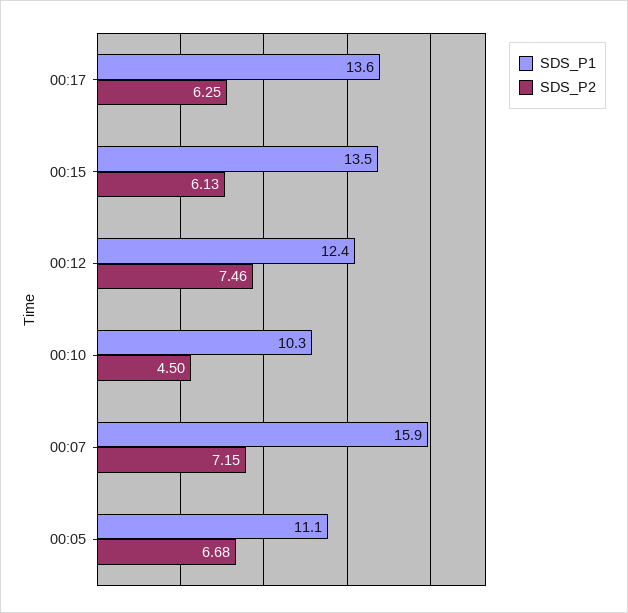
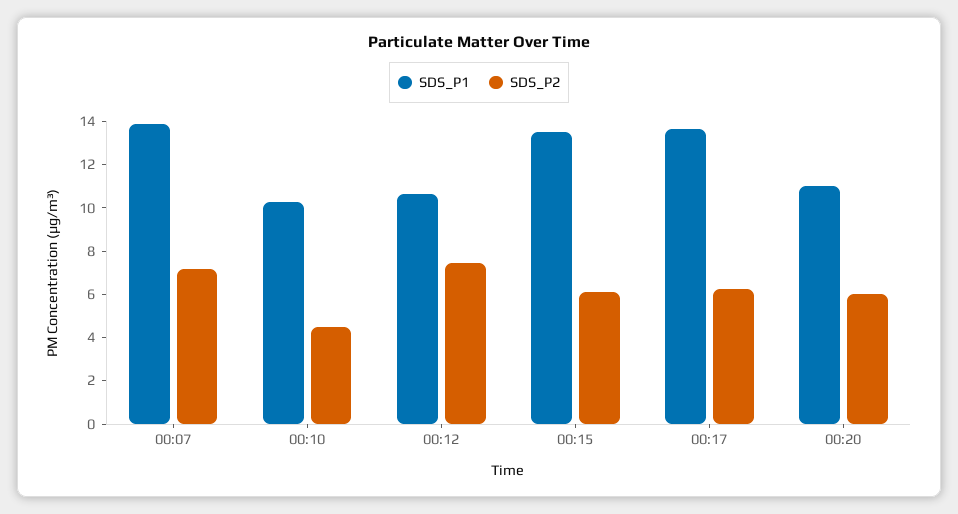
SDS_P1, 00:12: 12.4 -> 10.5
SDS_P1, 00:07: 15.9 -> 14
SDS_P1, 00:05: 11.1 -> none
SDS_P2, 00:05: 6.68 -> none
SDS_P1, 00:20: none -> 11
SDS_P2, 00:20: none -> 6

